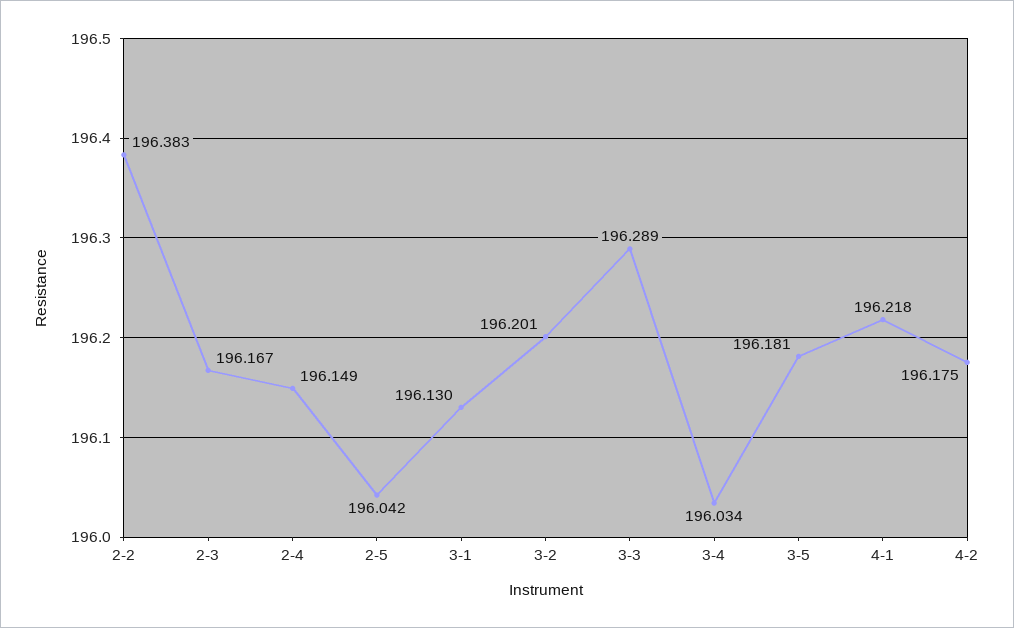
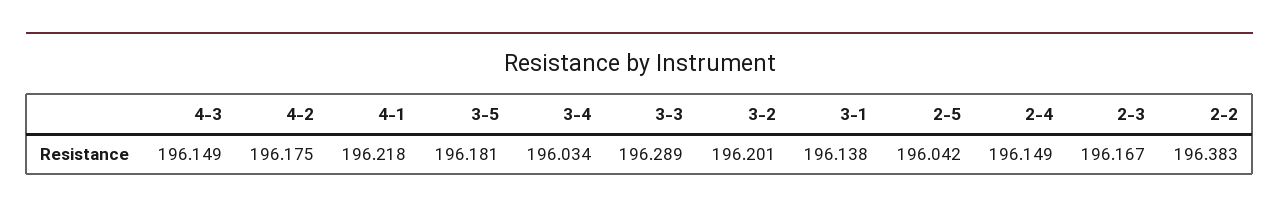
3-1: 196.13 -> 196.138
4-3: none -> 196.149

